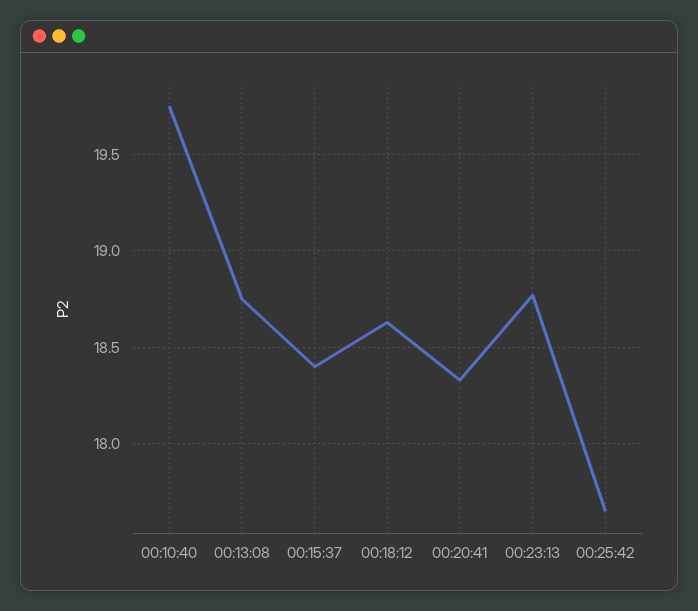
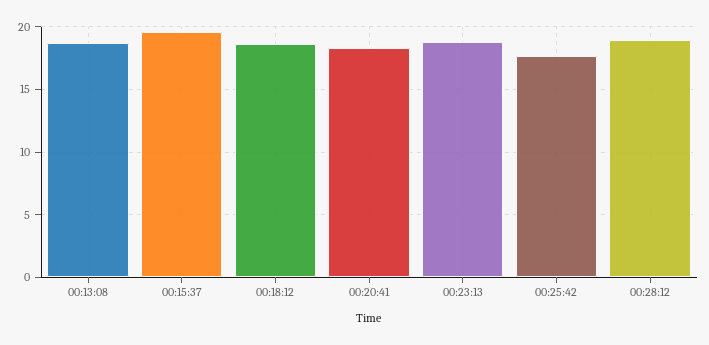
00:10:40: 19.75 -> none
00:15:37: 18.4 -> 19.5
00:28:12: none -> 19

